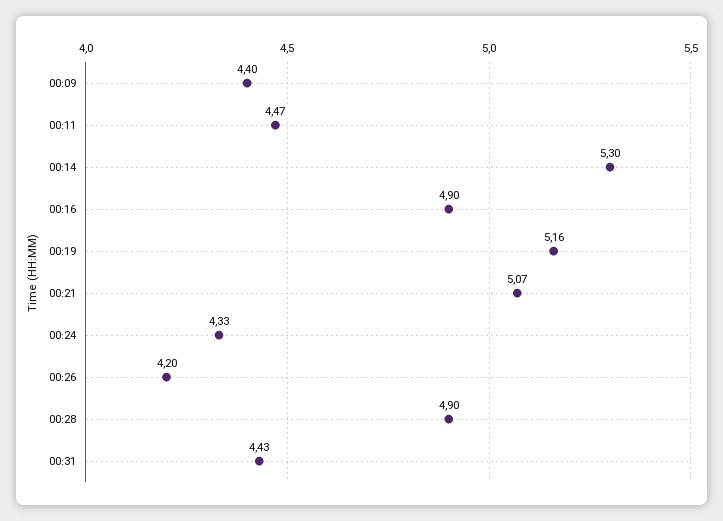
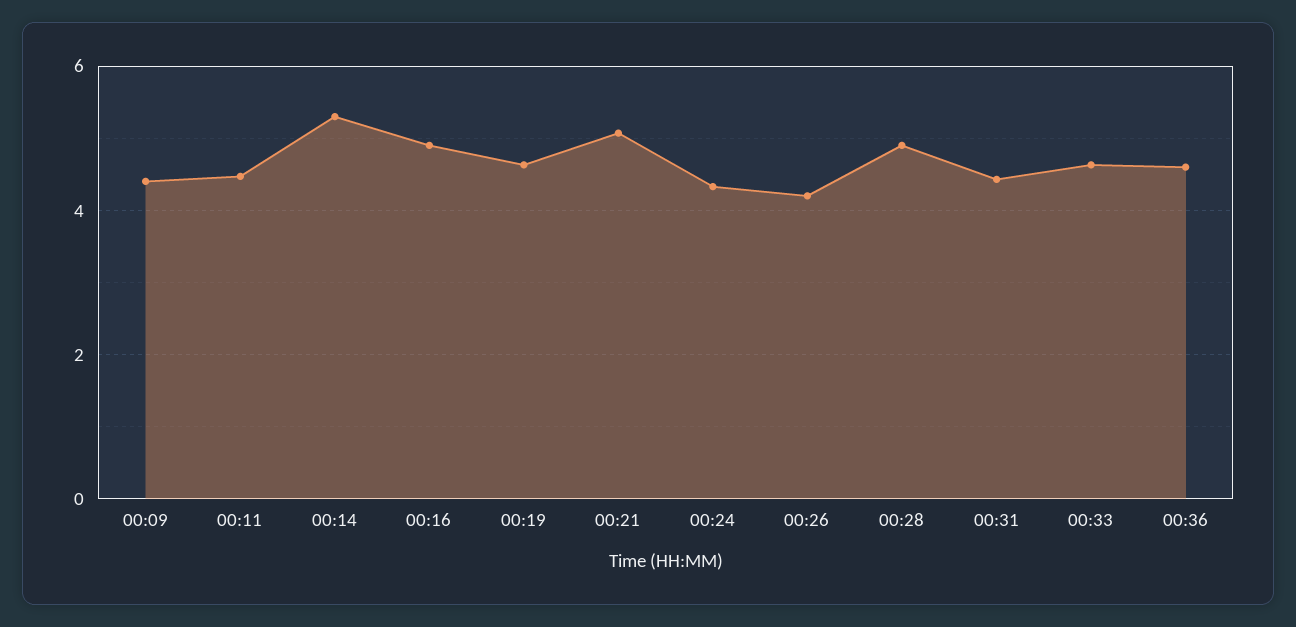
00:19: 5.16 -> 4.6
00:33: none -> 4.6
00:36: none -> 4.6

